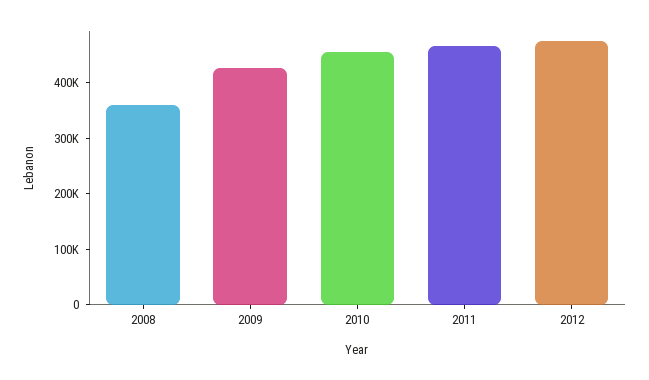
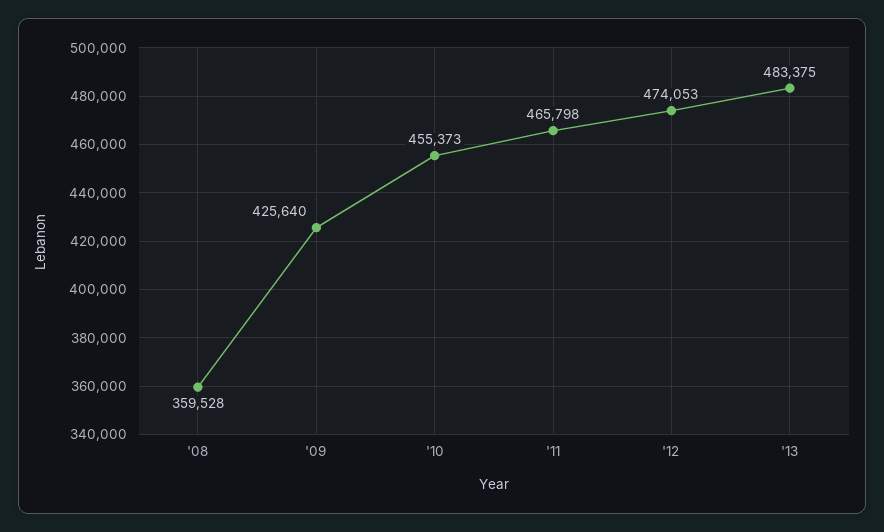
'13: none -> 483375

